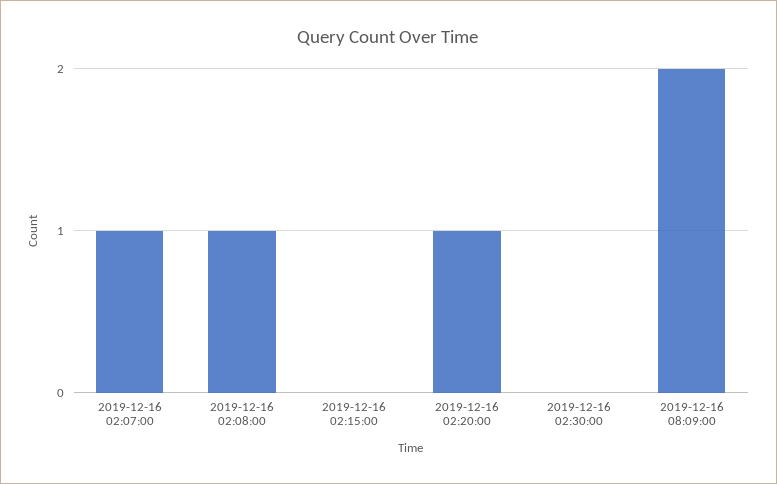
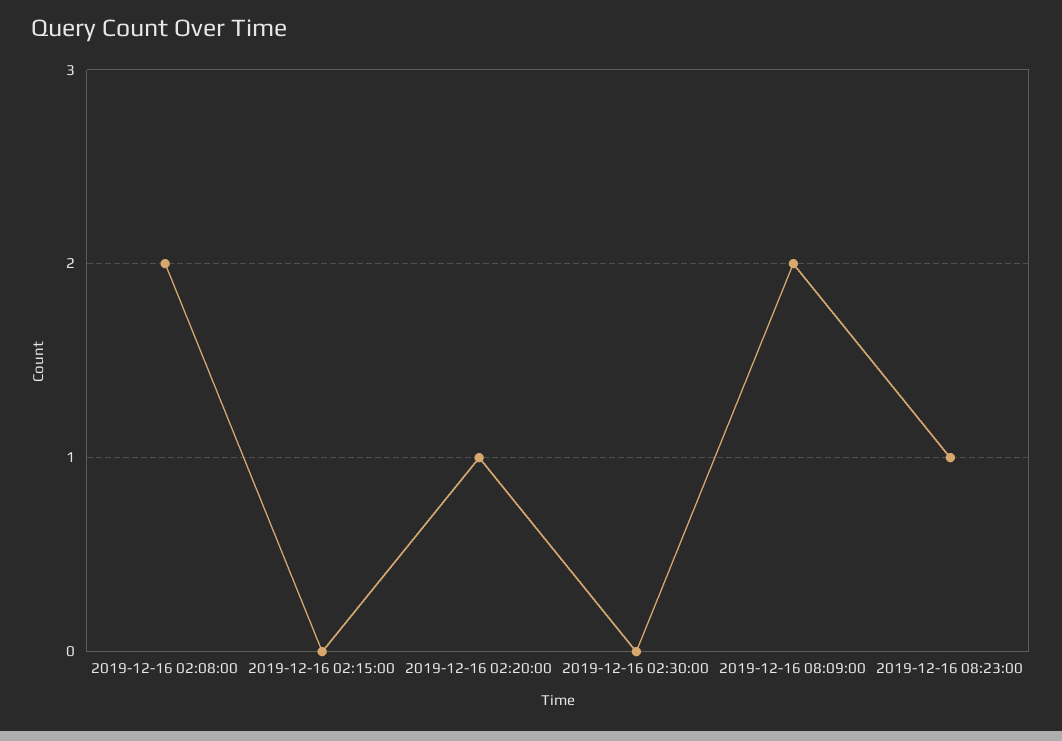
2019-12-16 02:07:00: 1 -> none
2019-12-16 02:08:00: 1 -> 2
2019-12-16 08:23:00: none -> 1

